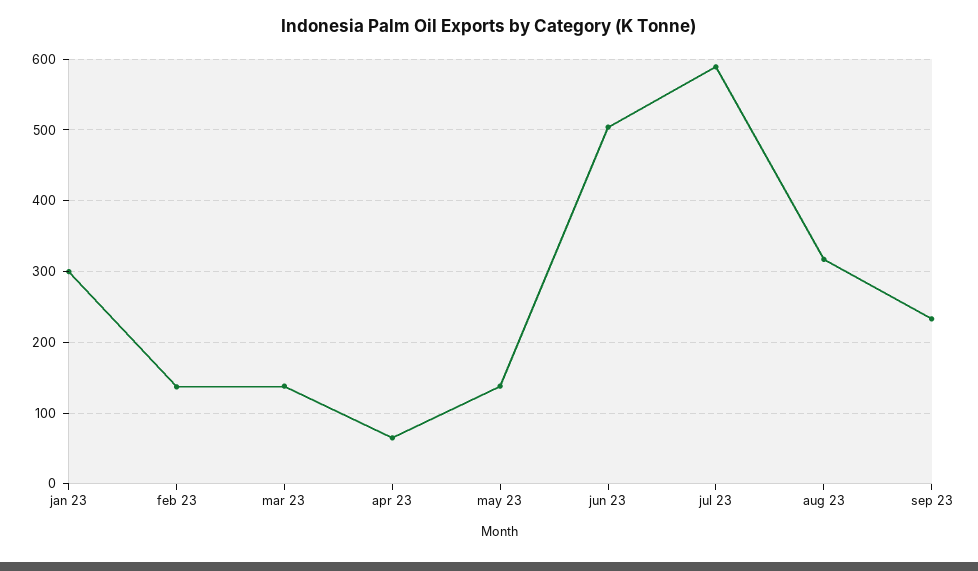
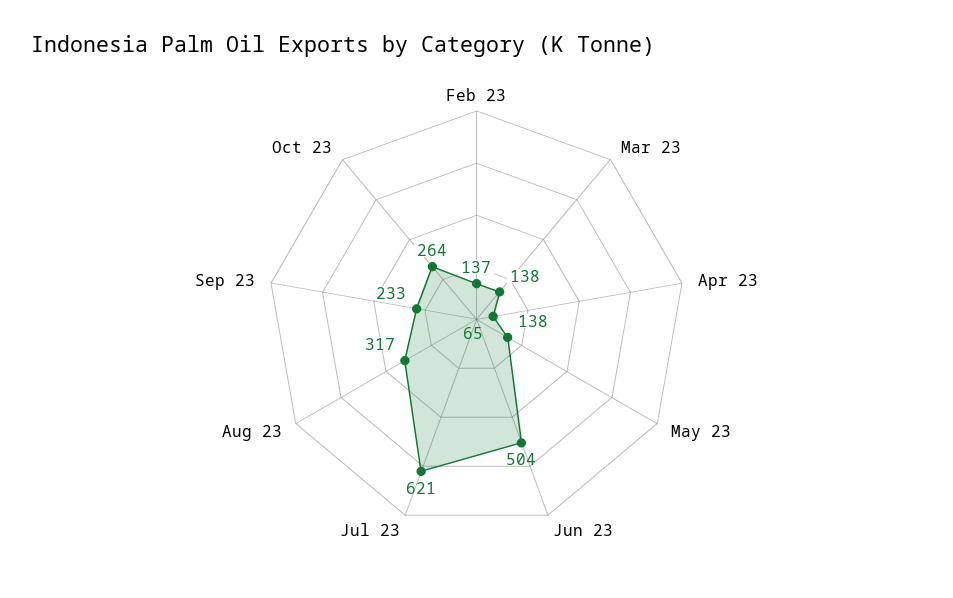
jan 23: 300 -> none
jul 23: 590 -> 621
Oct 23: none -> 264

